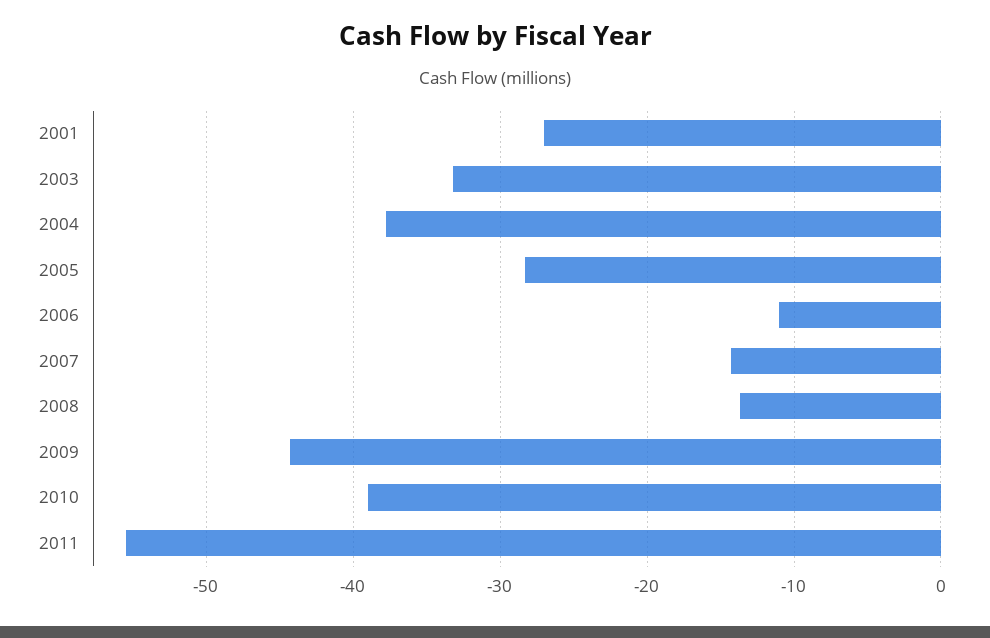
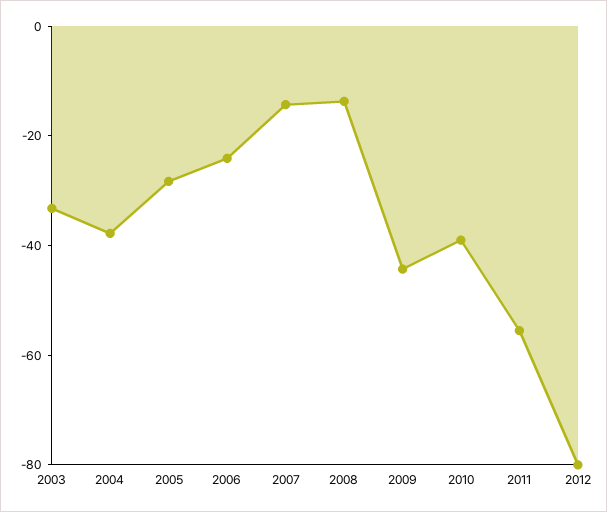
2001: -27 -> none
2006: -11 -> -25
2012: none -> -80

